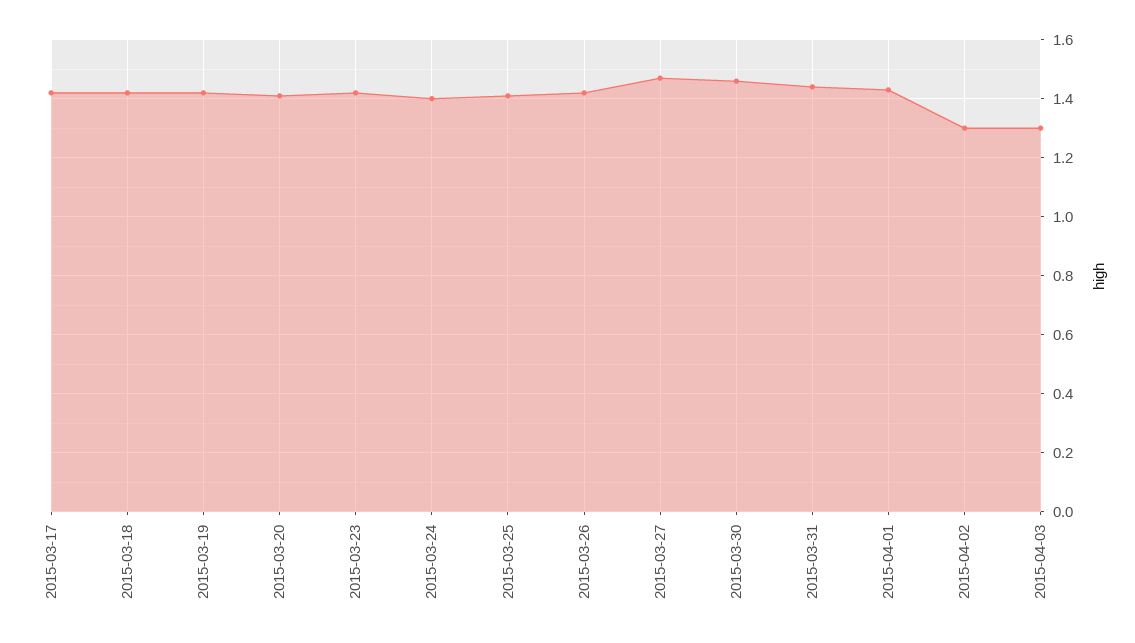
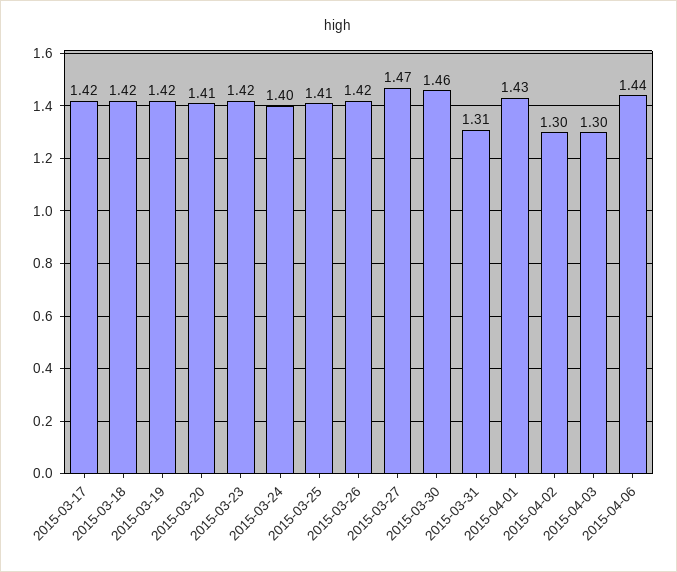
2015-03-31: 1.45 -> 1.31
2015-04-06: none -> 1.44

